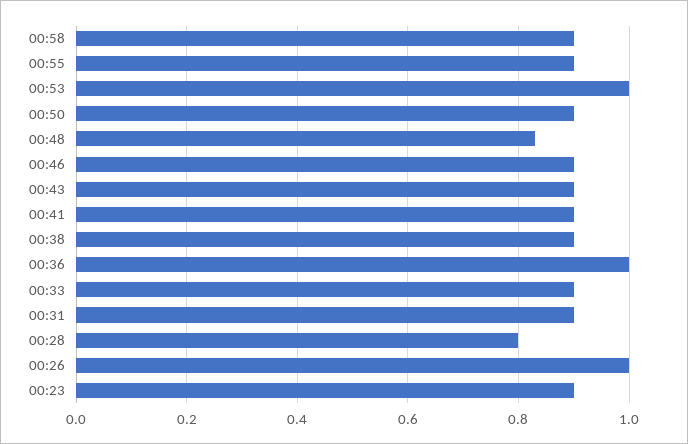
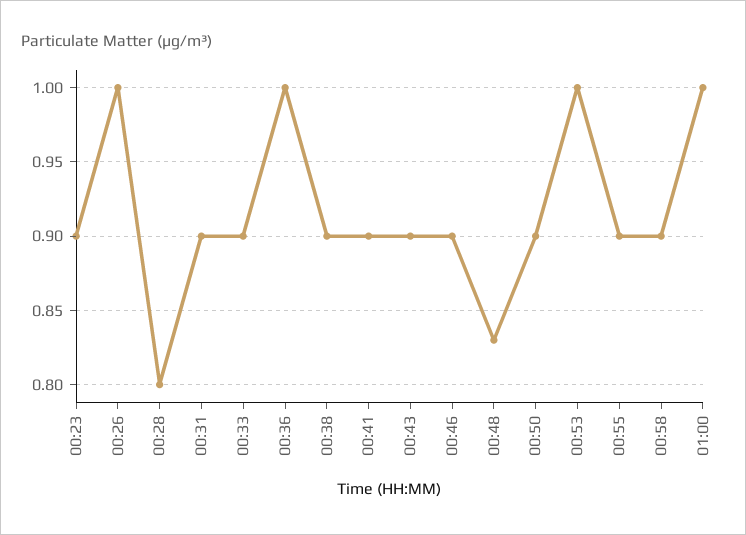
01:00: none -> 1

